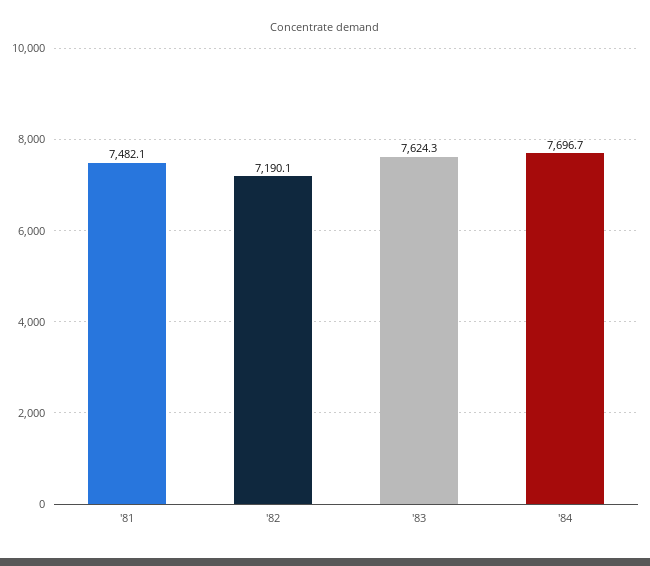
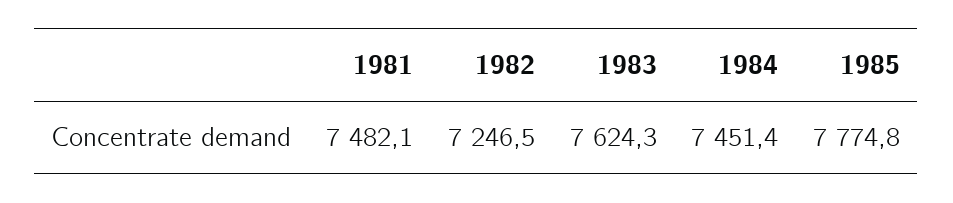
'82: 7190.1 -> 7246.5
'84: 7696.7 -> 7451.4
1985: none -> 7774.8

